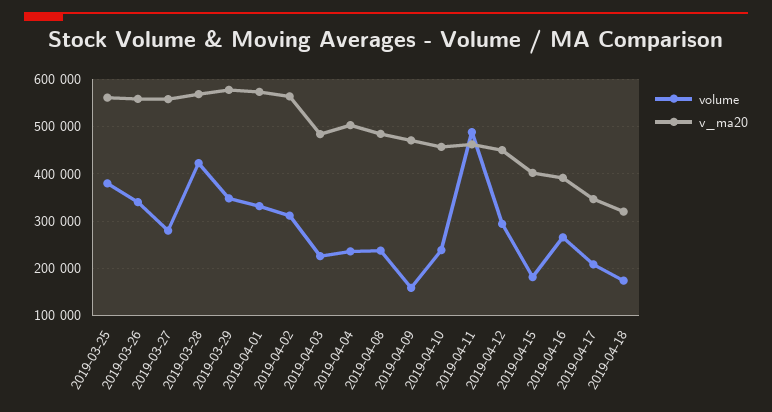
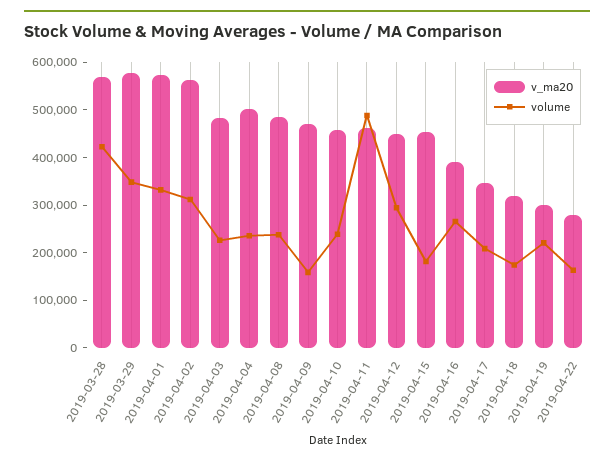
volume, 2019-03-25: 380000 -> none
v_ma20, 2019-03-25: 560000 -> none
volume, 2019-03-26: 340000 -> none
v_ma20, 2019-03-26: 560000 -> none
volume, 2019-03-27: 280000 -> none
v_ma20, 2019-03-27: 560000 -> none
v_ma20, 2019-04-15: 400000 -> 460000
v_ma20, 2019-04-19: none -> 300000
volume, 2019-04-19: none -> 220000
v_ma20, 2019-04-22: none -> 280000
volume, 2019-04-22: none -> 160000

